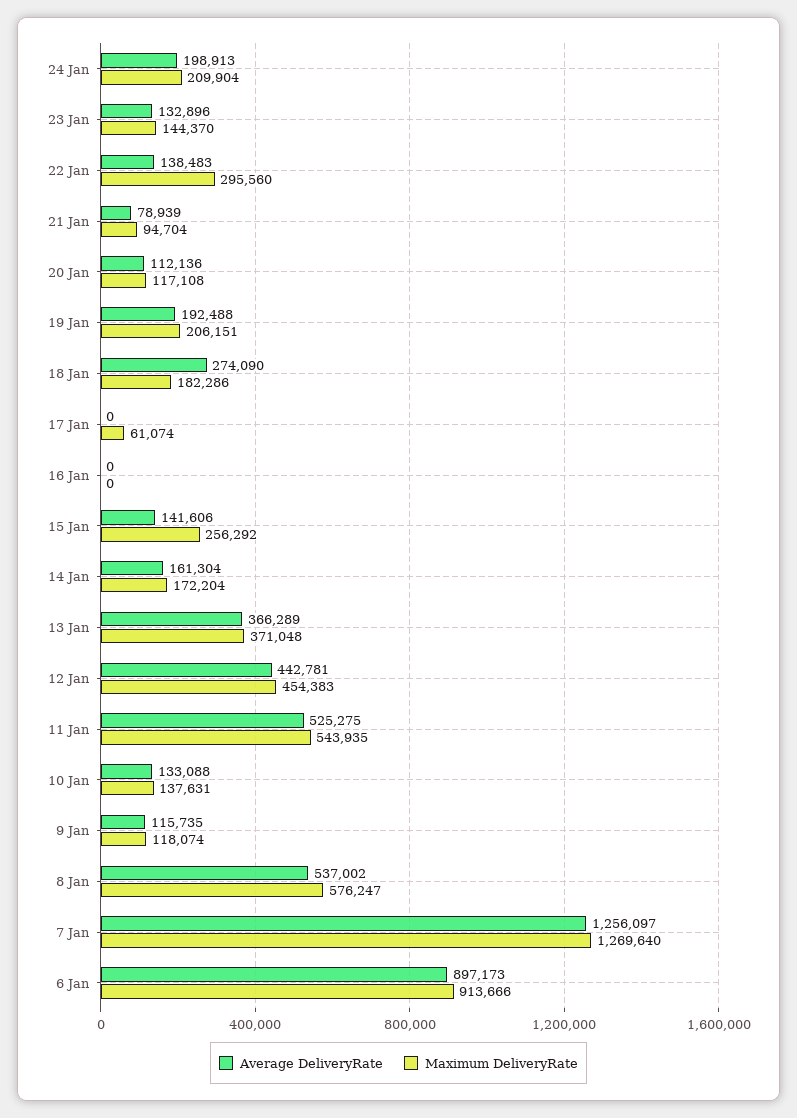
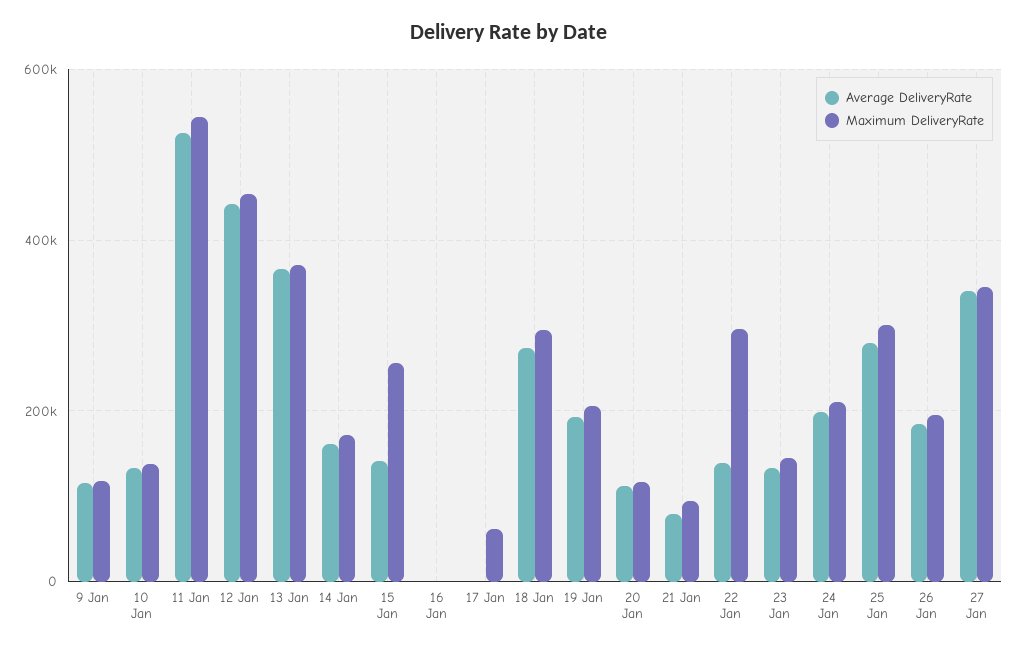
Maximum DeliveryRate, 18 Jan: 182286 -> 300000
Average DeliveryRate, 8 Jan: 537002 -> none
Maximum DeliveryRate, 8 Jan: 576247 -> none
Average DeliveryRate, 7 Jan: 1256097 -> none
Maximum DeliveryRate, 7 Jan: 1269640 -> none
Average DeliveryRate, 6 Jan: 897173 -> none
Maximum DeliveryRate, 6 Jan: 913666 -> none
Average DeliveryRate, 25 Jan: none -> 280000
Maximum DeliveryRate, 25 Jan: none -> 300000
Average DeliveryRate, 26 Jan: none -> 180000
Maximum DeliveryRate, 26 Jan: none -> 200000
Average DeliveryRate, 27 Jan: none -> 340000
Maximum DeliveryRate, 27 Jan: none -> 340000

